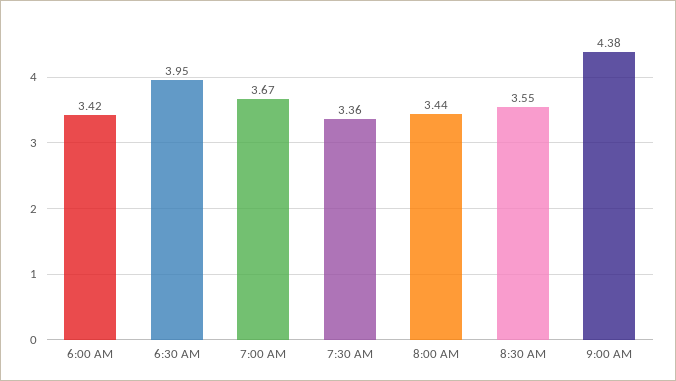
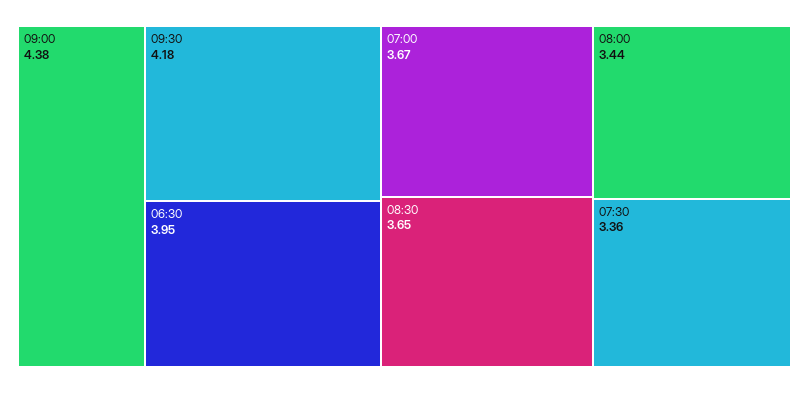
6:00 AM: 3.42 -> none
8:30 AM: 3.55 -> 3.65
09:30: none -> 4.18

